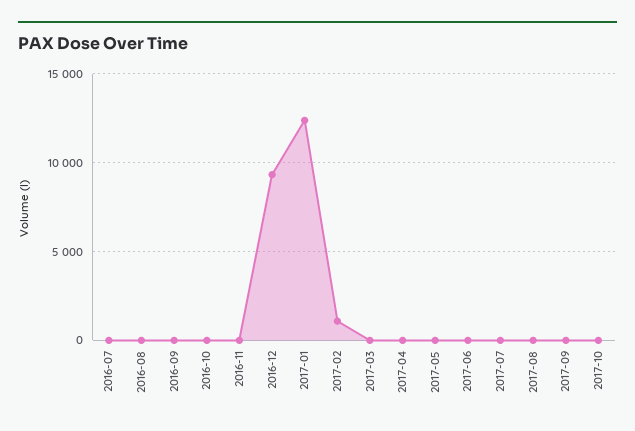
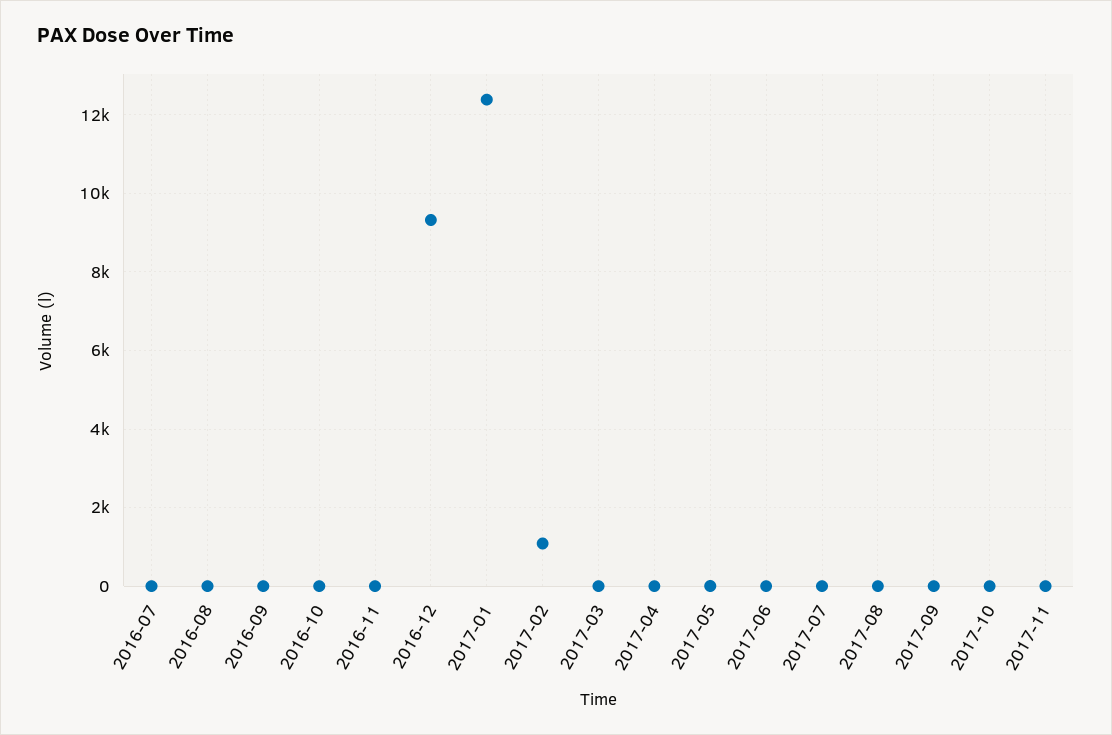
2017-11: none -> 0

